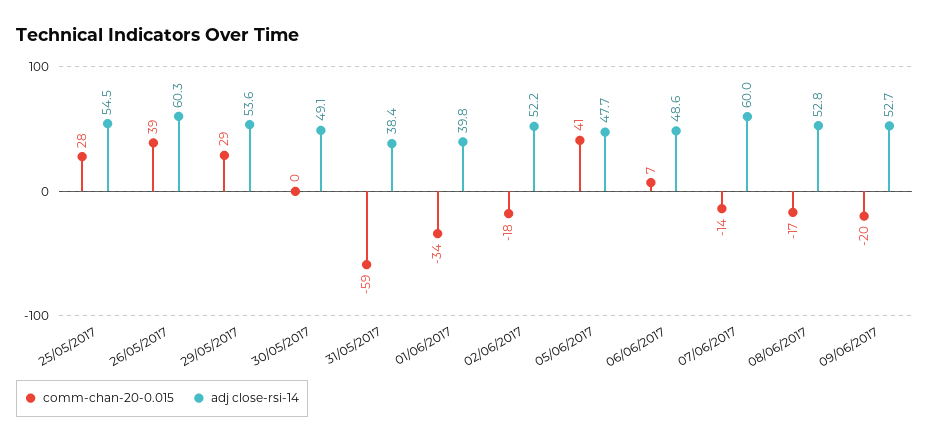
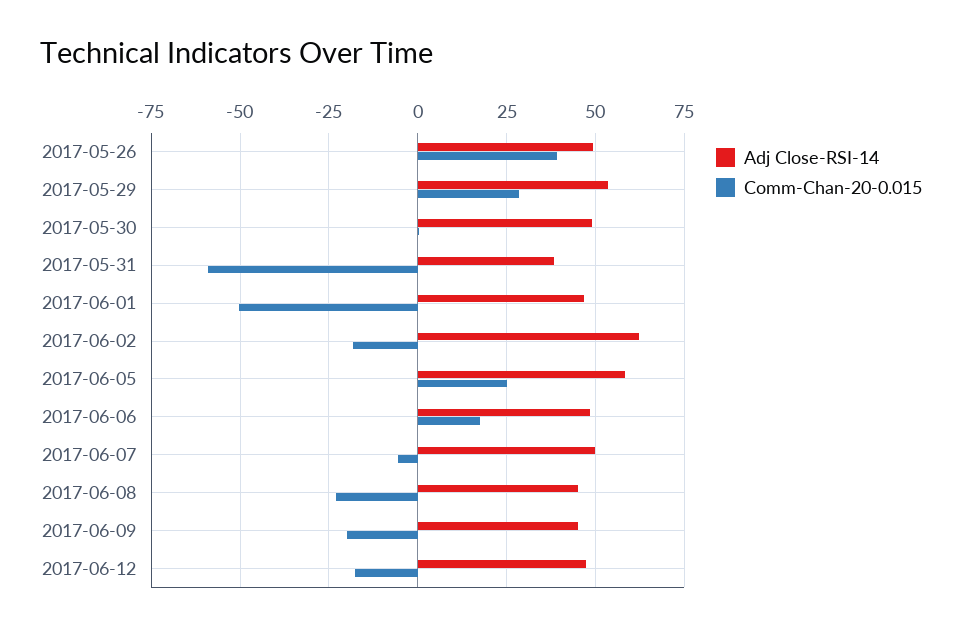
comm-chan-20-0.015, 25/05/2017: 28 -> none
adj close-rsi-14, 25/05/2017: 54.5 -> none
adj close-rsi-14, 26/05/2017: 60.3 -> 50
comm-chan-20-0.015, 01/06/2017: -34 -> -50
adj close-rsi-14, 01/06/2017: 39.8 -> 47.5
adj close-rsi-14, 02/06/2017: 52.2 -> 62.5
comm-chan-20-0.015, 05/06/2017: 41 -> 25
adj close-rsi-14, 05/06/2017: 47.7 -> 57.5
comm-chan-20-0.015, 06/06/2017: 7 -> 17.5
comm-chan-20-0.015, 07/06/2017: -14 -> -5
adj close-rsi-14, 07/06/2017: 60 -> 50
comm-chan-20-0.015, 08/06/2017: -17 -> -22.5
adj close-rsi-14, 08/06/2017: 52.8 -> 45
adj close-rsi-14, 09/06/2017: 52.7 -> 45
adj close-rsi-14, 2017-06-12: none -> 47.5
comm-chan-20-0.015, 2017-06-12: none -> -17.5

